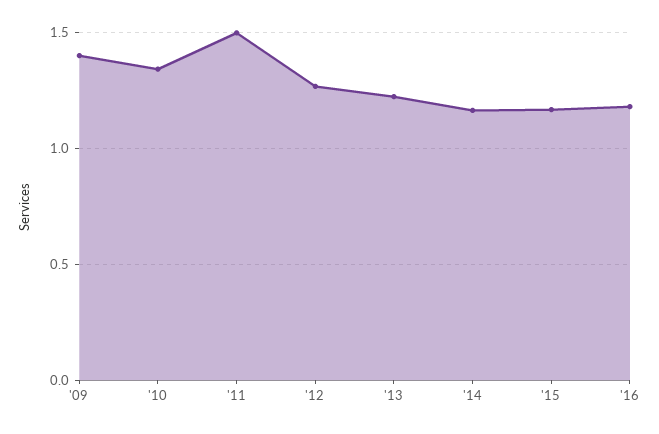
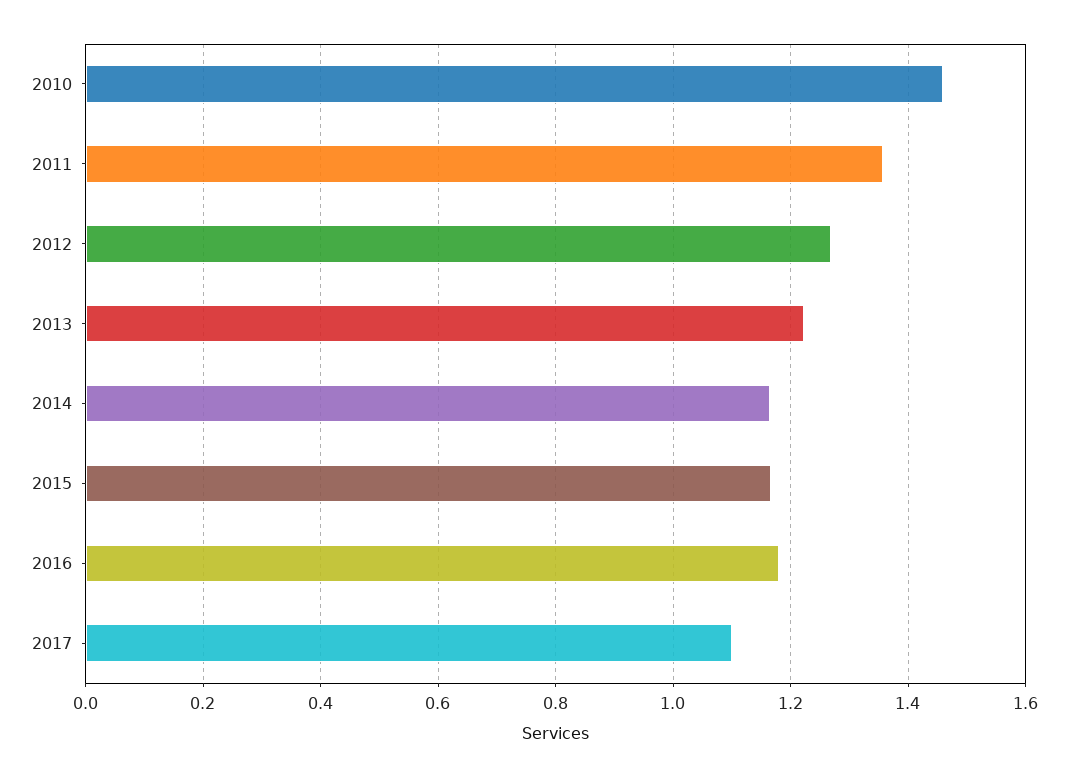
'09: 1.4 -> none
'10: 1.35 -> 1.46
'11: 1.5 -> 1.36
2017: none -> 1.1

